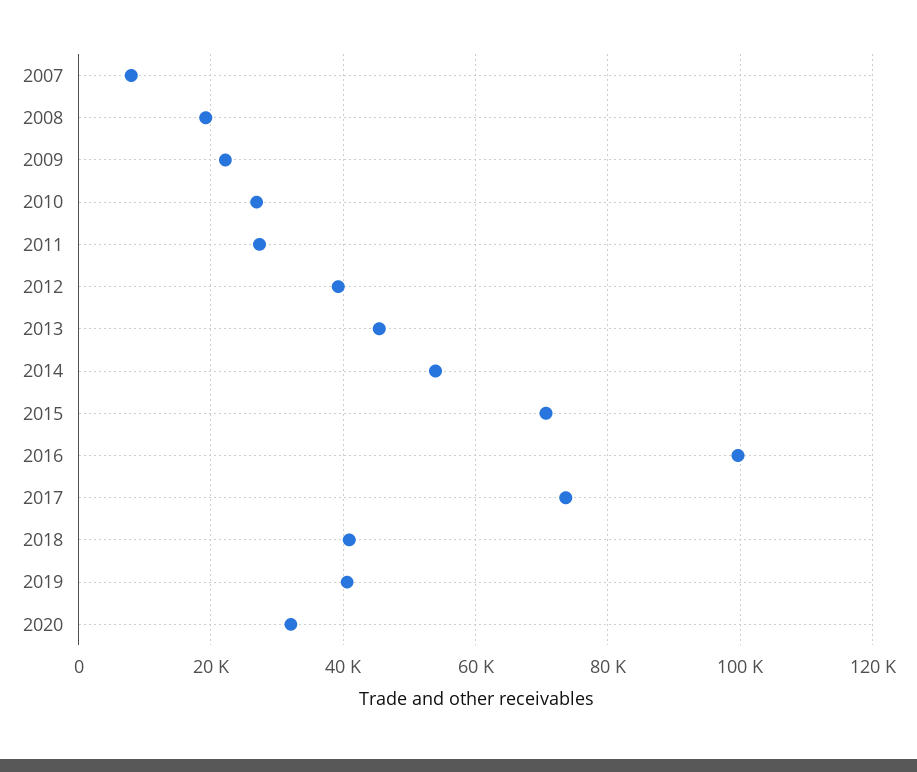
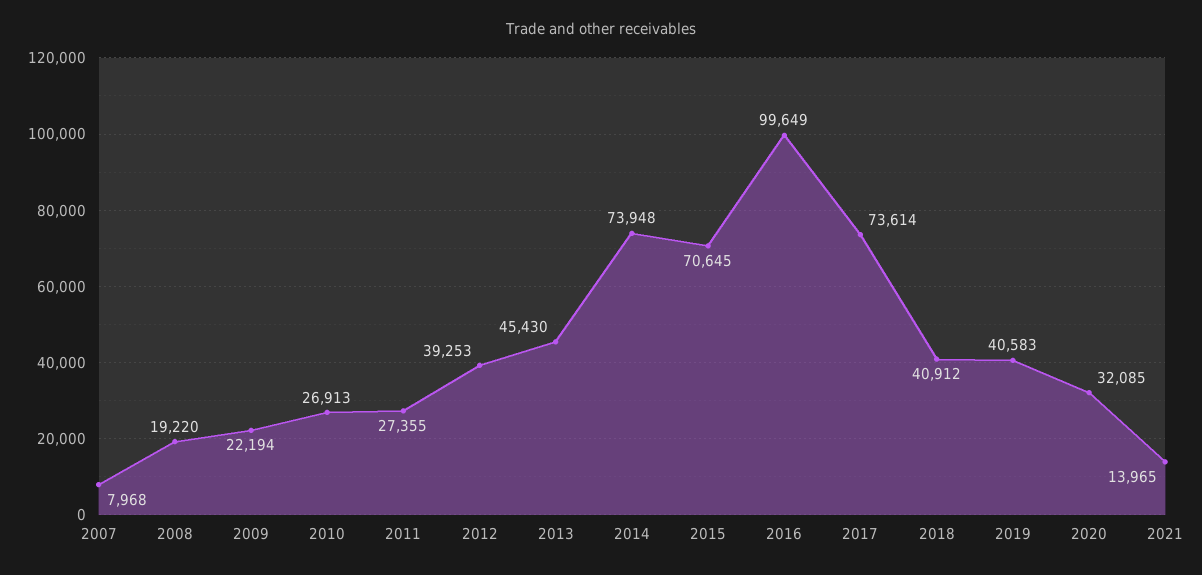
2014: 54000 -> 73948
2021: none -> 13965

